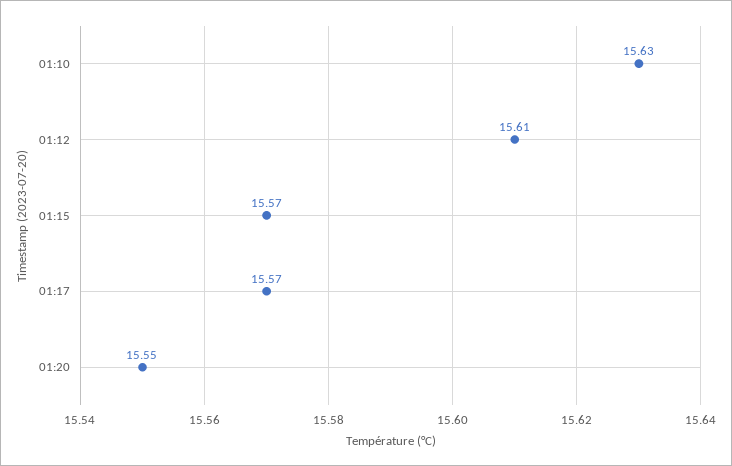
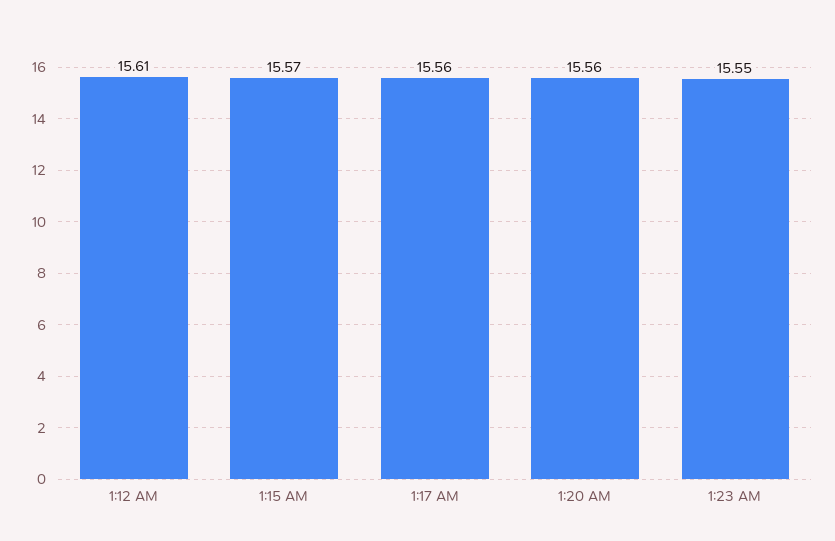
01:10: 15.63 -> none
01:17: 15.57 -> 15.56
01:20: 15.55 -> 15.56
1:23 AM: none -> 15.55

